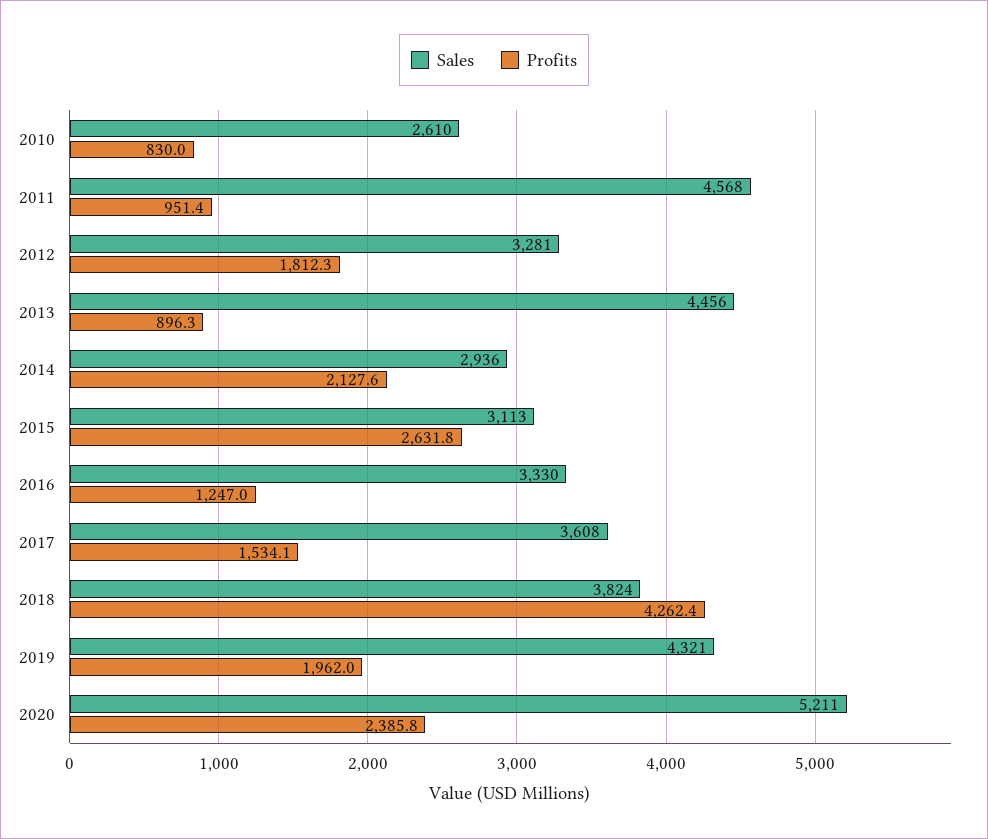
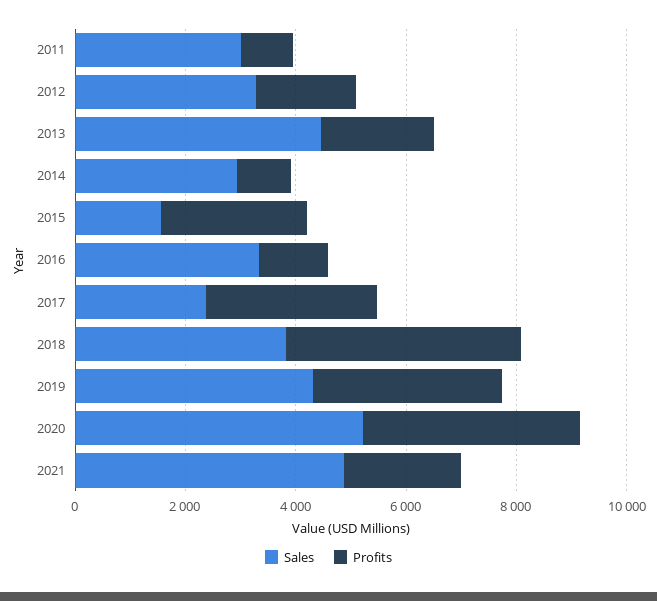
Sales, 2010: 2610 -> none
Profits, 2010: 830 -> none
Sales, 2011: 4568 -> 3000
Profits, 2013: 896.3 -> 2000
Profits, 2014: 2127.6 -> 1000
Sales, 2015: 3113 -> 1500
Sales, 2017: 3608 -> 2500
Profits, 2017: 1534.1 -> 3000
Profits, 2019: 1962 -> 3500
Profits, 2020: 2385.8 -> 4000
Sales, 2021: none -> 5000
Profits, 2021: none -> 2000

